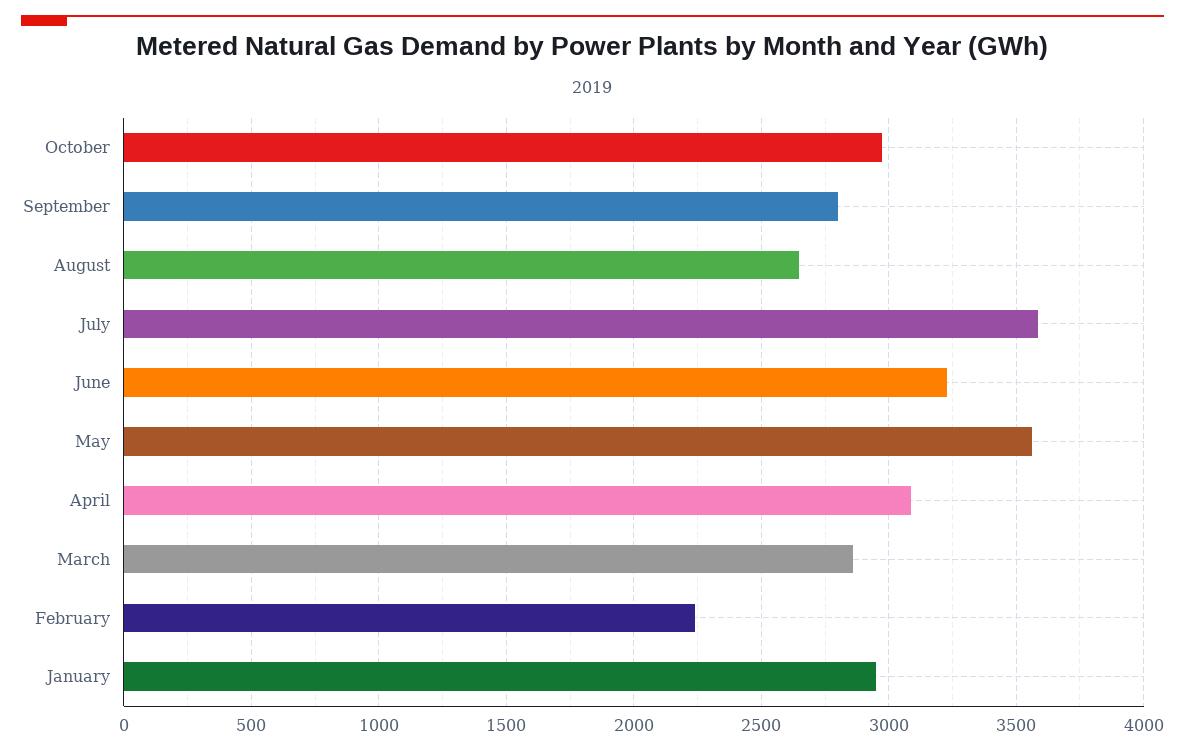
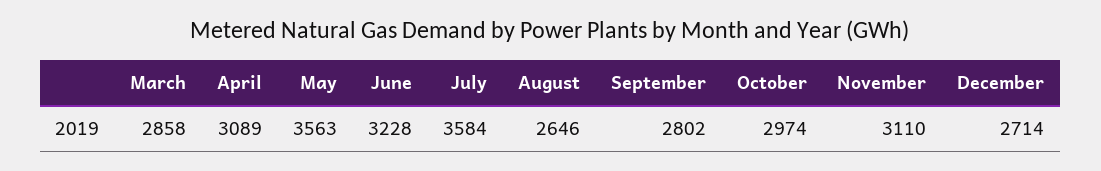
February: 2250 -> none
January: 2950 -> none
November: none -> 3110
December: none -> 2714

